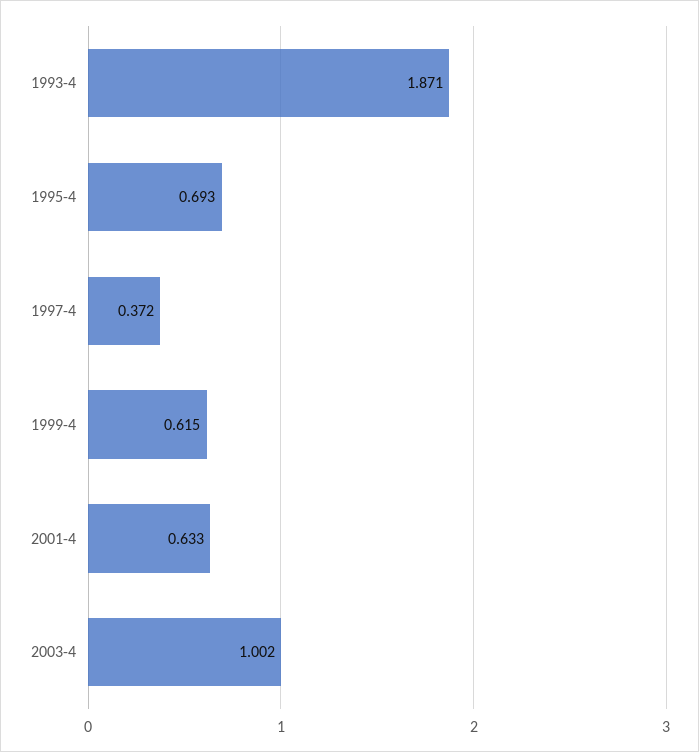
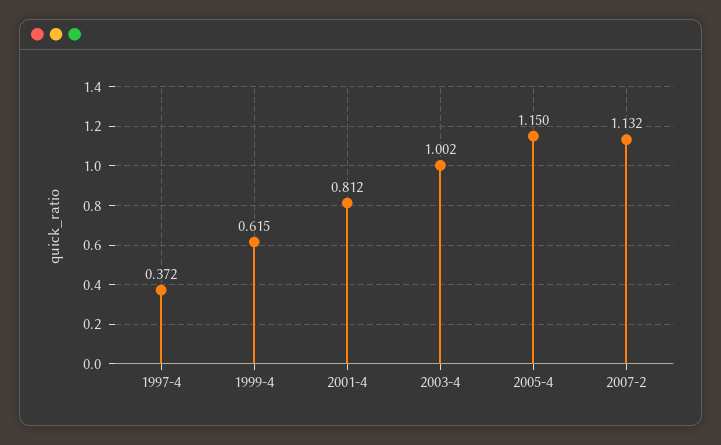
1993-4: 1.871 -> none
1995-4: 0.693 -> none
2001-4: 0.633 -> 0.812
2005-4: none -> 1.15
2007-2: none -> 1.132

